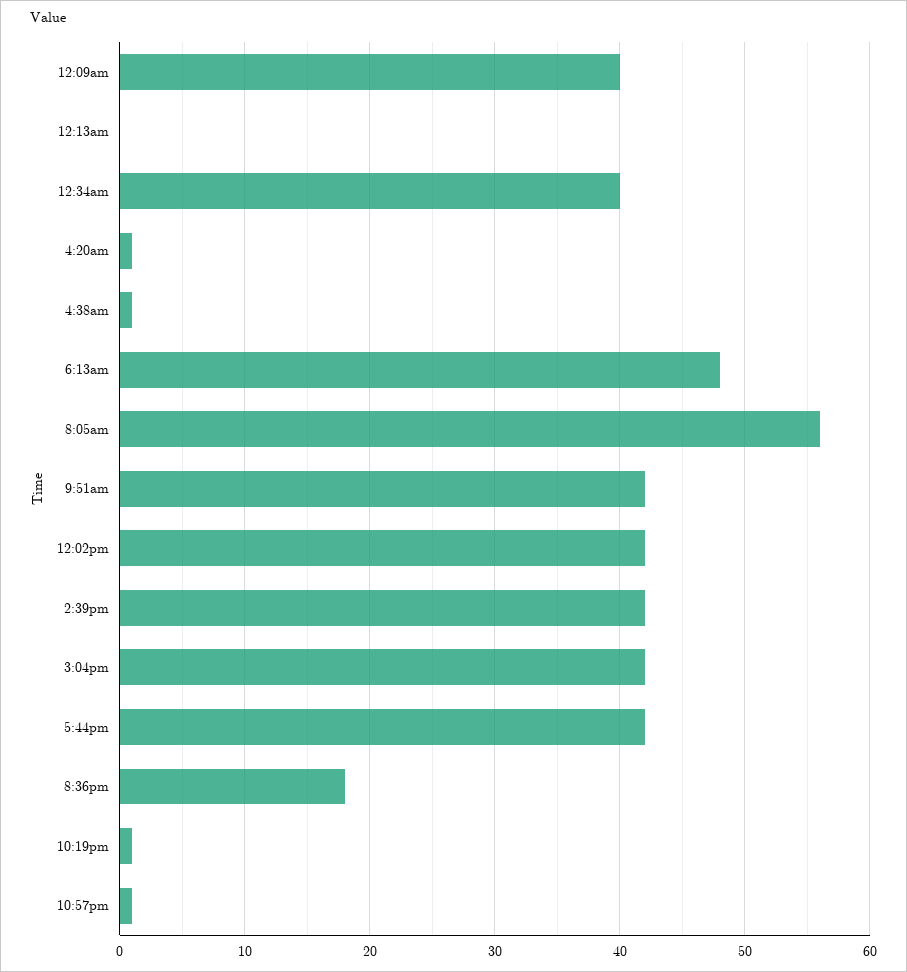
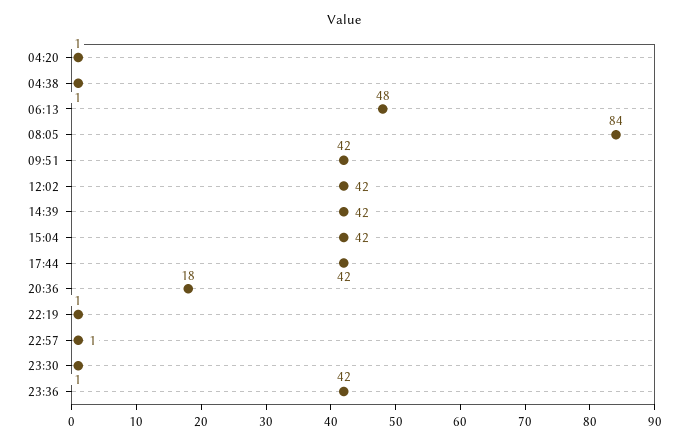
12:09am: 40 -> none
12:13am: 0 -> none
12:34am: 40 -> none
8:05am: 56 -> 84
23:30: none -> 1
23:36: none -> 42

